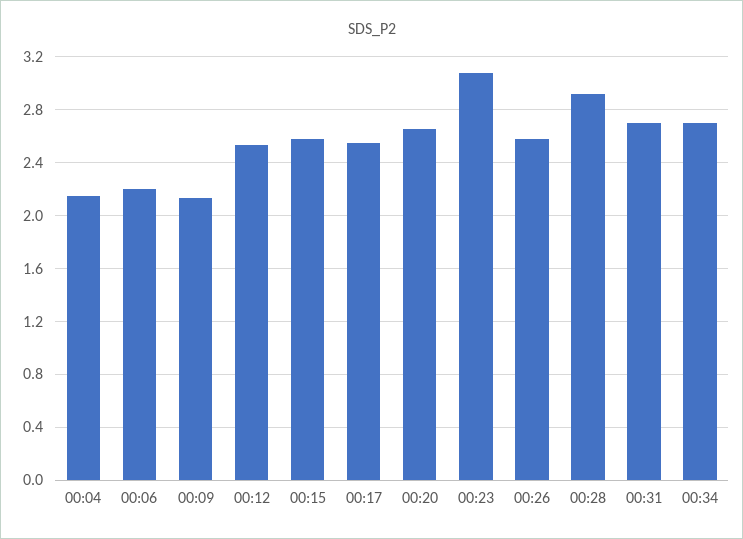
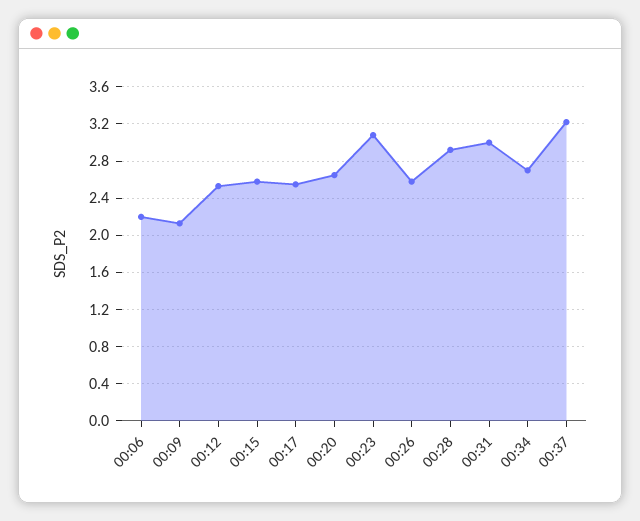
00:04: 2.15 -> none
00:31: 2.7 -> 3
00:37: none -> 3.2

